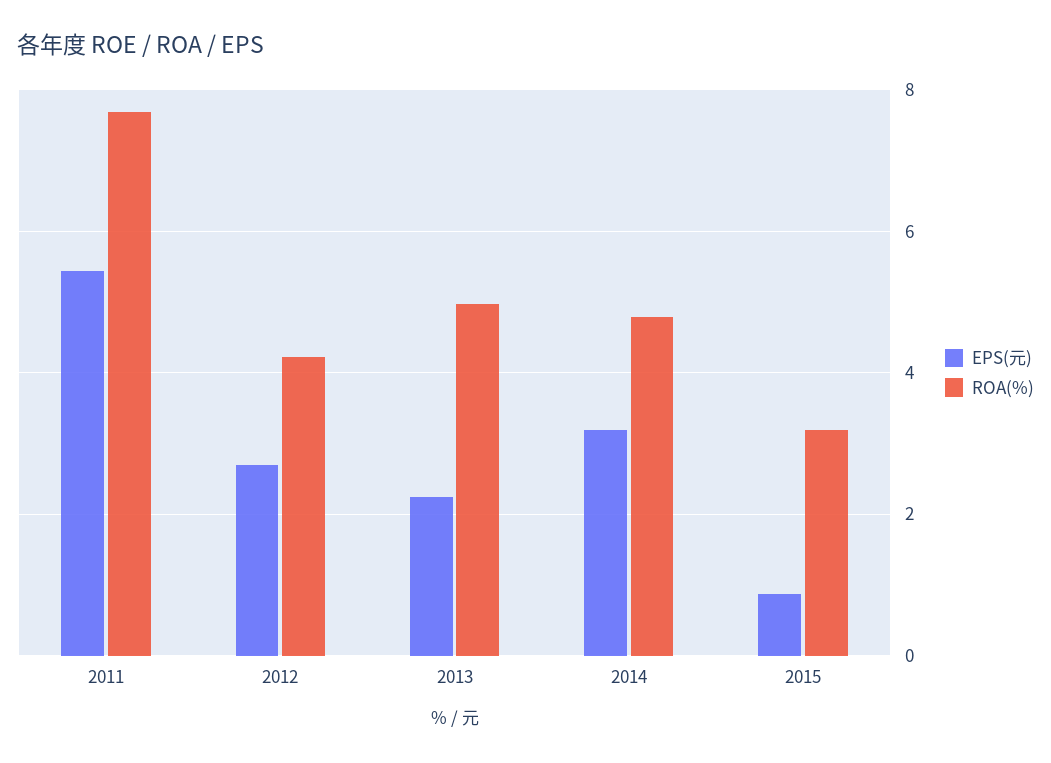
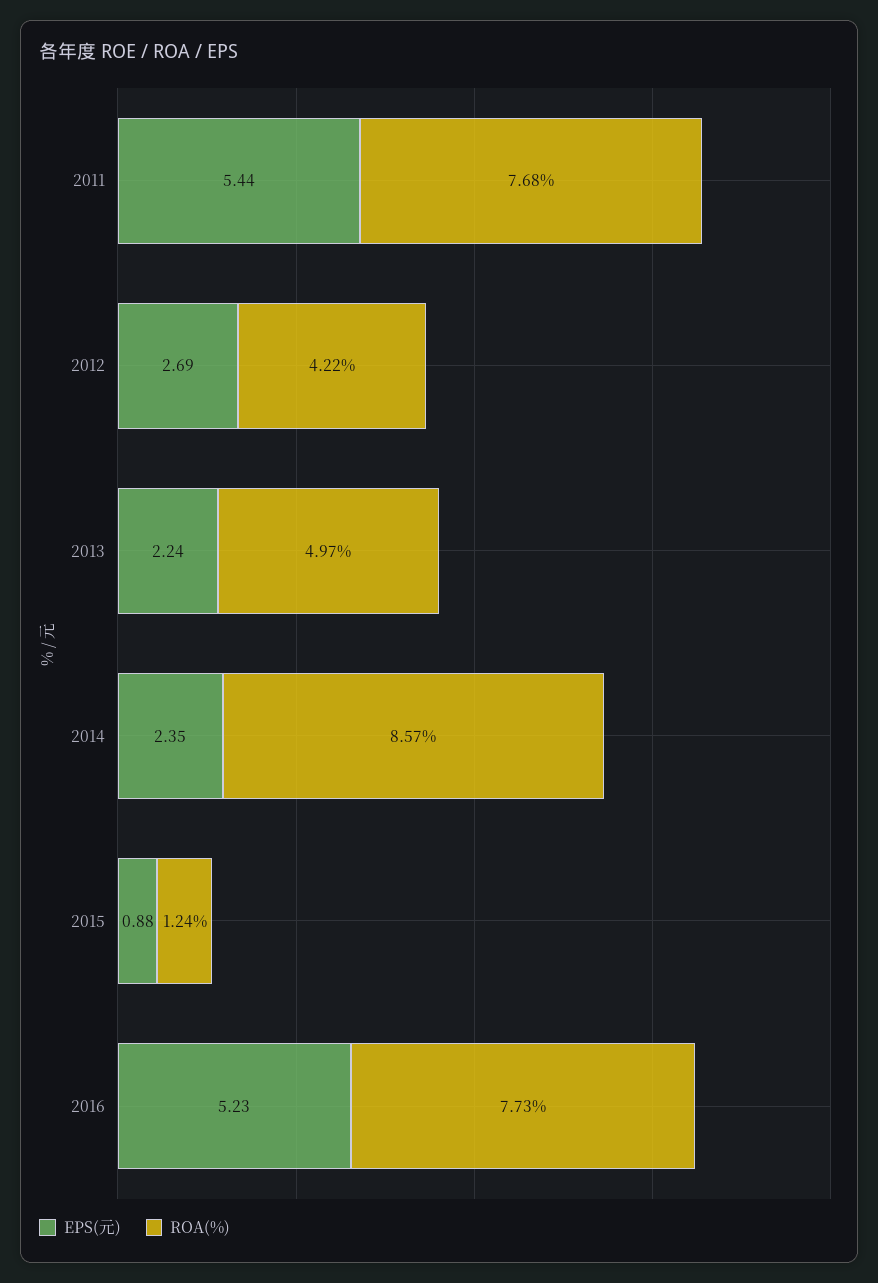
EPS(元), 2014: 3.2 -> 2.35
ROA(%), 2014: 4.8 -> 8.57
ROA(%), 2015: 3.2 -> 1.24
EPS(元), 2016: none -> 5.23
ROA(%), 2016: none -> 7.73

